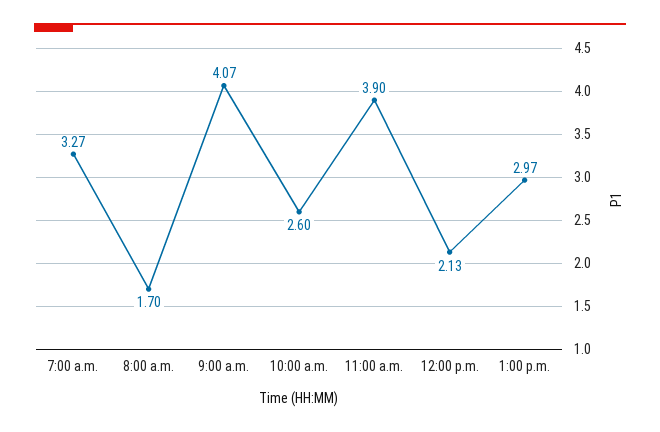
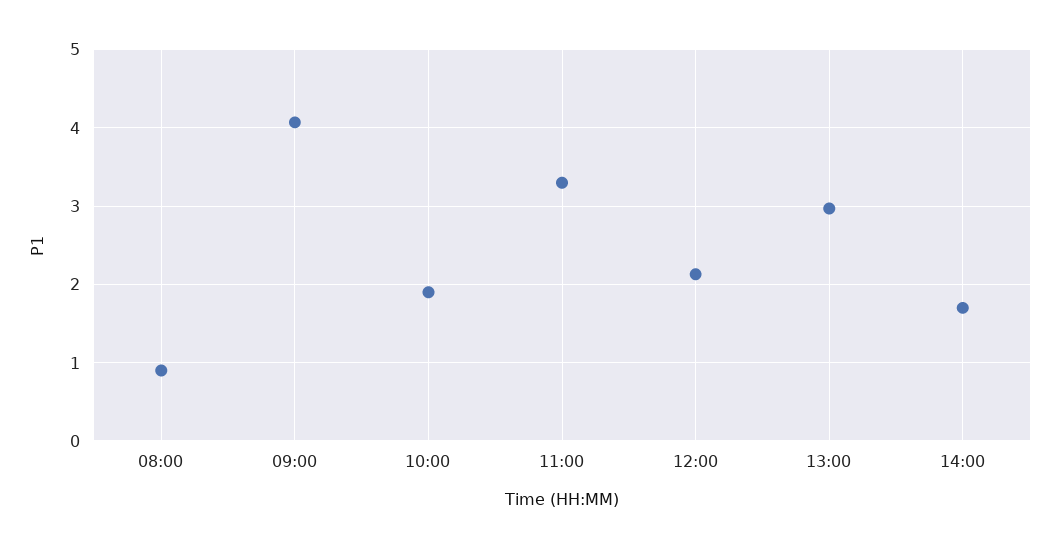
7:00 a.m.: 3.27 -> none
8:00 a.m.: 1.7 -> 0.9
10:00 a.m.: 2.6 -> 1.9
11:00 a.m.: 3.9 -> 3.3
14:00: none -> 1.7

